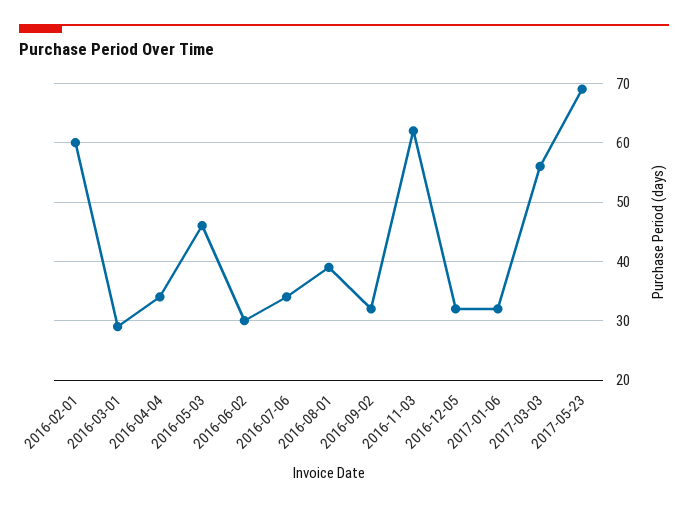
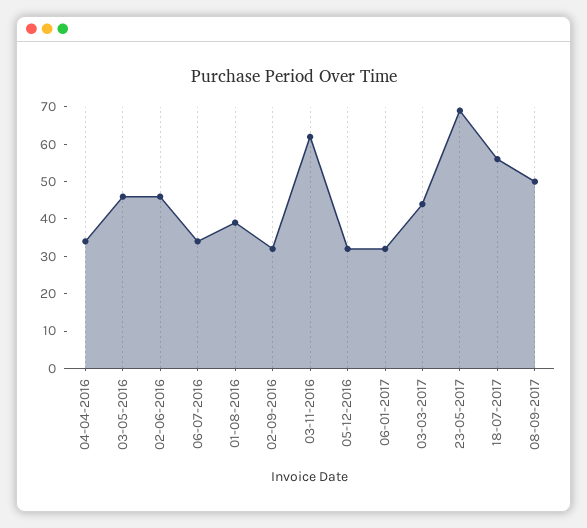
2016-02-01: 60 -> none
2016-03-01: 30 -> none
2016-06-02: 30 -> 45
2017-03-03: 55 -> 45
18-07-2017: none -> 55
08-09-2017: none -> 50

